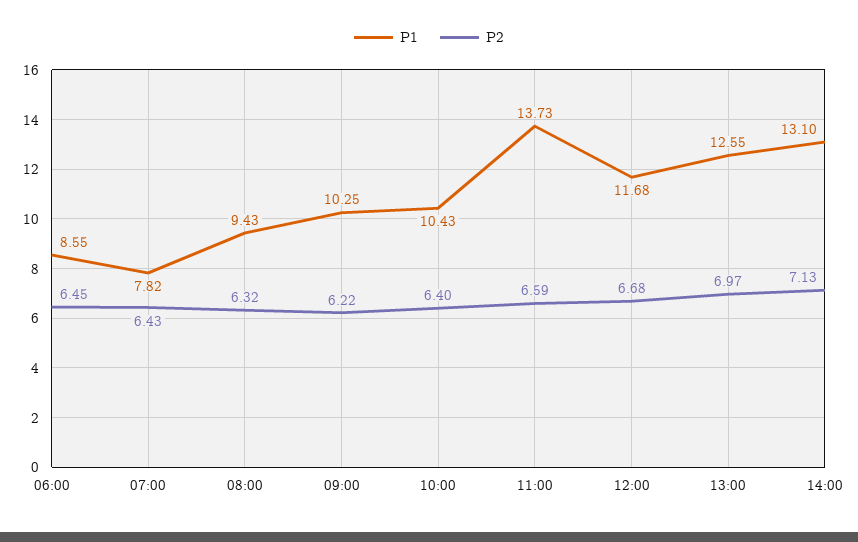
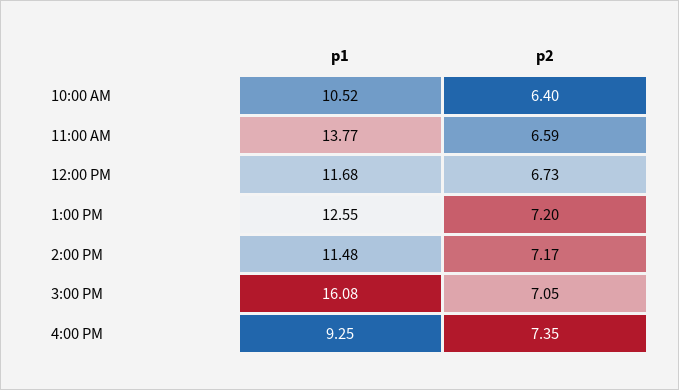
P1, 06:00: 8.55 -> none
P2, 06:00: 6.45 -> none
P1, 07:00: 7.82 -> none
P2, 07:00: 6.43 -> none
P1, 08:00: 9.43 -> none
P2, 08:00: 6.32 -> none
P1, 09:00: 10.25 -> none
P2, 09:00: 6.22 -> none
P1, 10:00: 10.43 -> 10.52
P1, 11:00: 13.73 -> 13.77
P2, 12:00: 6.68 -> 6.73
P2, 13:00: 6.97 -> 7.2
P1, 14:00: 13.1 -> 11.48
P2, 14:00: 7.13 -> 7.17
P1, 3:00 PM: none -> 16.08
P2, 3:00 PM: none -> 7.05
P1, 4:00 PM: none -> 9.25
P2, 4:00 PM: none -> 7.35

